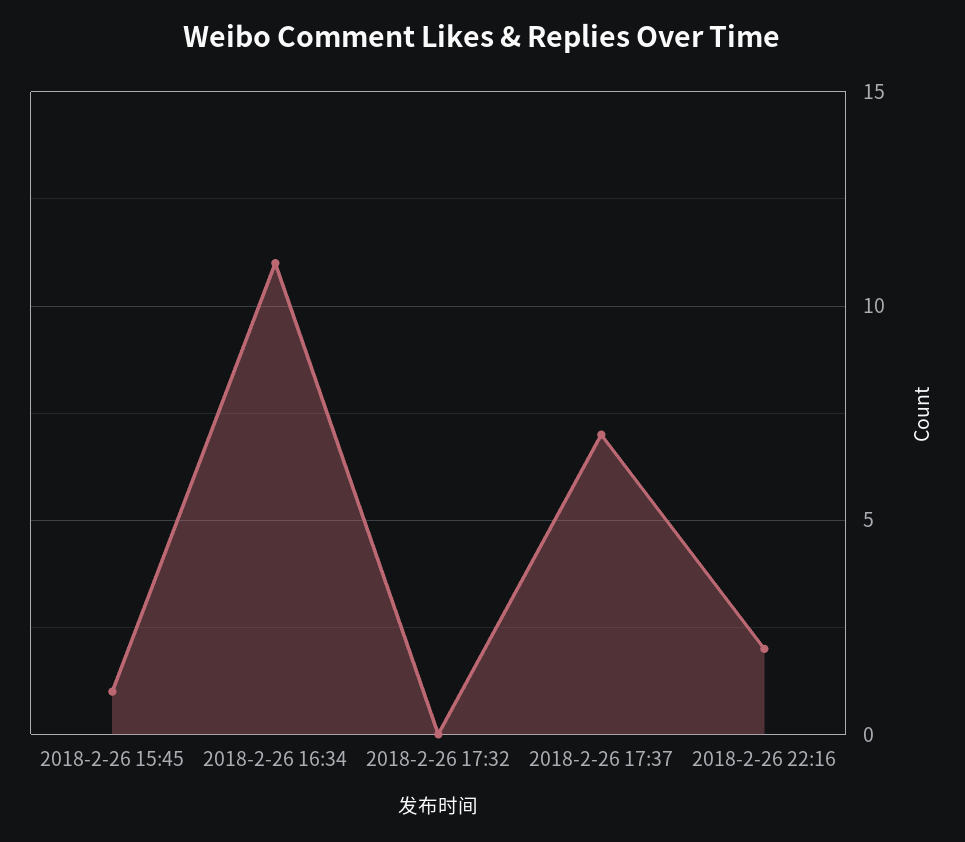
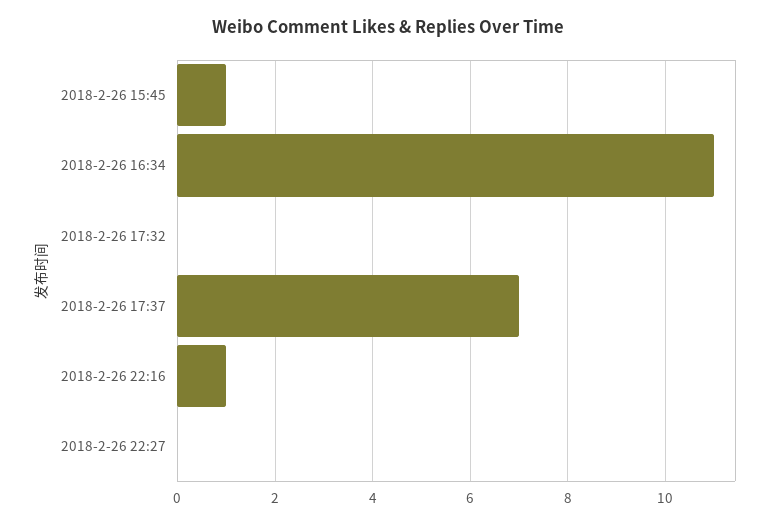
2018-2-26 22:16: 2 -> 1
2018-2-26 22:27: none -> 0

